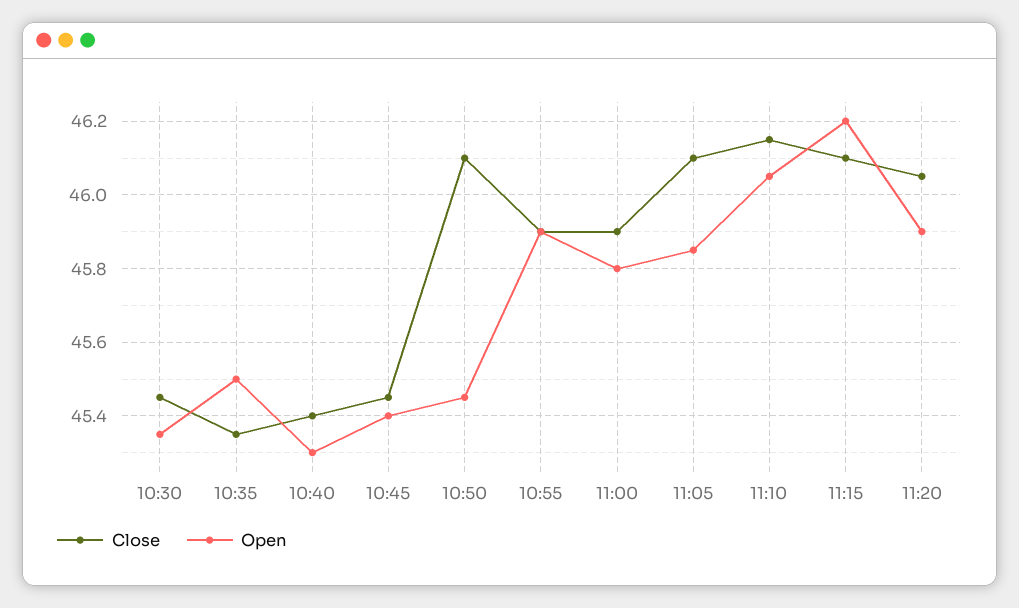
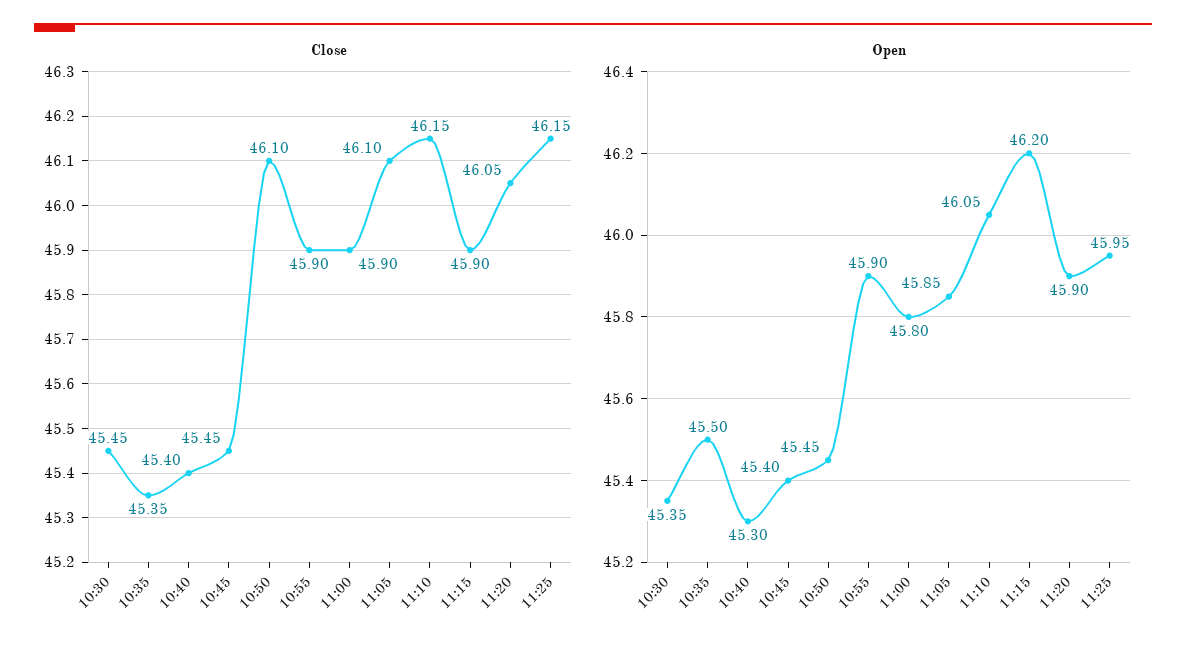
Close, 11:15: 46.1 -> 45.9
Close, 11:25: none -> 46.15
Open, 11:25: none -> 45.95

